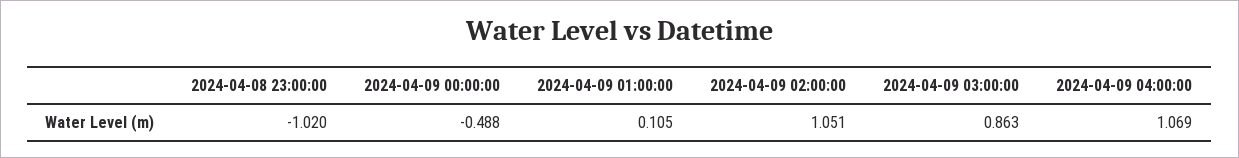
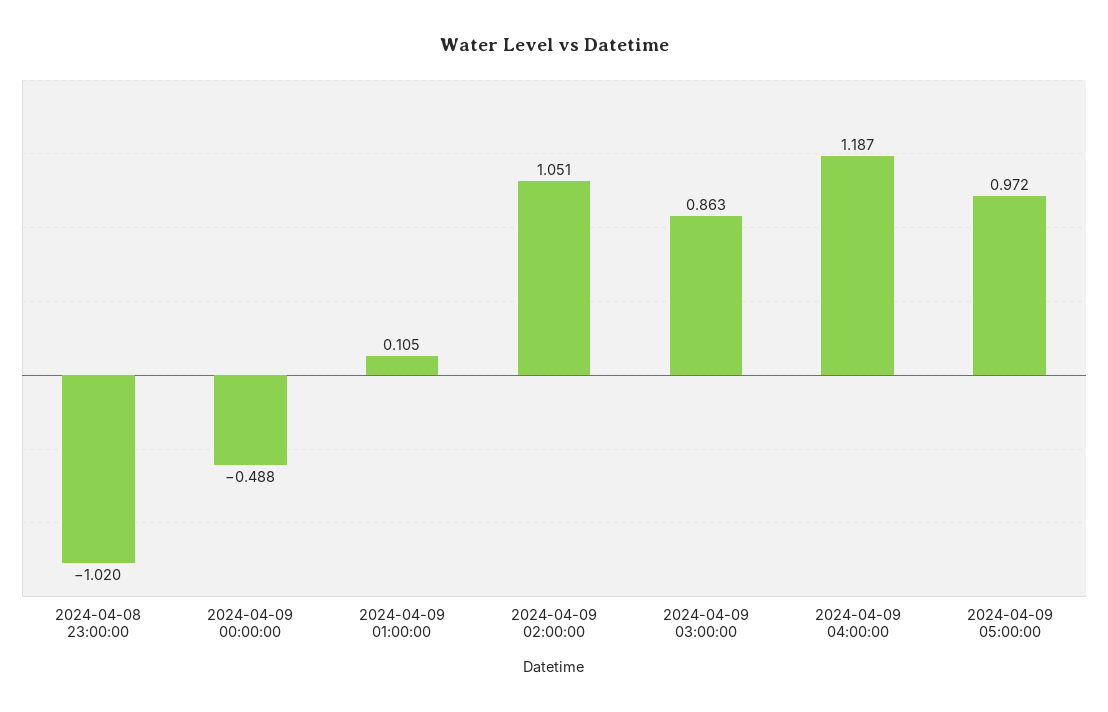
2024-04-09 04:00:00: 1.069 -> 1.187
2024-04-09 05:00:00: none -> 0.972

